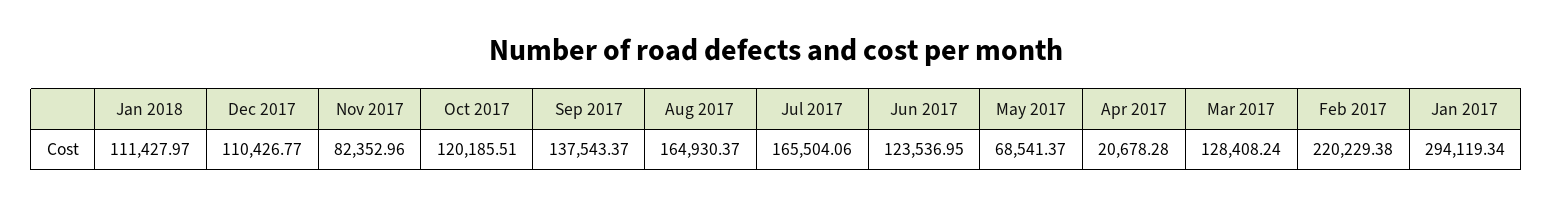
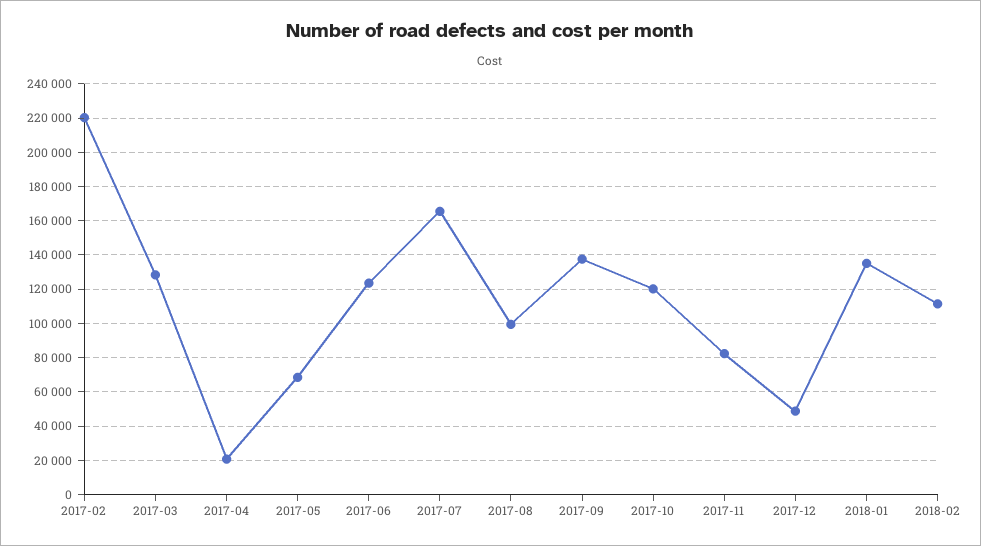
Jan 2018: 111427.97 -> 135000
Dec 2017: 110426.77 -> 50000
Aug 2017: 164930.37 -> 100000
Jan 2017: 294119.34 -> none
2018-02: none -> 110000

